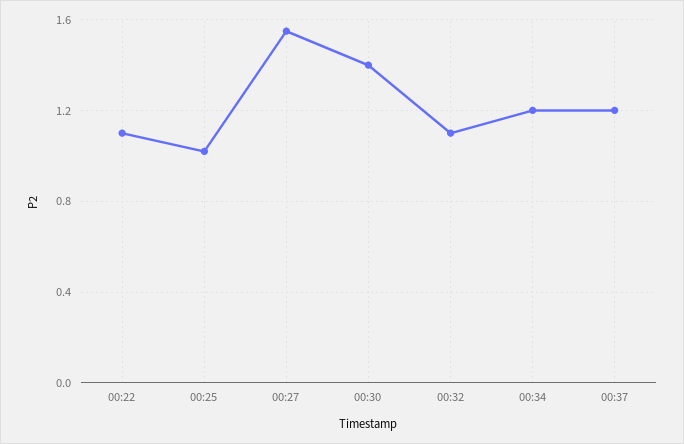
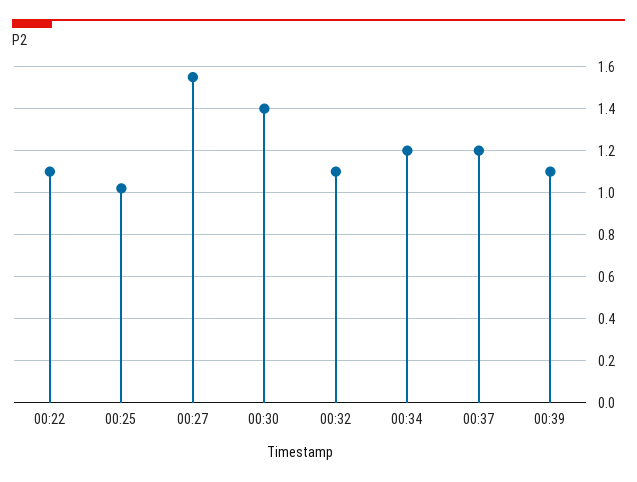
00:39: none -> 1.1

